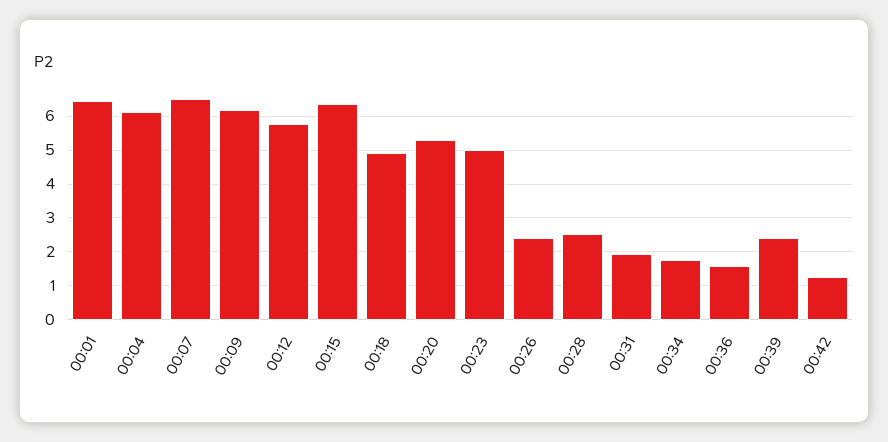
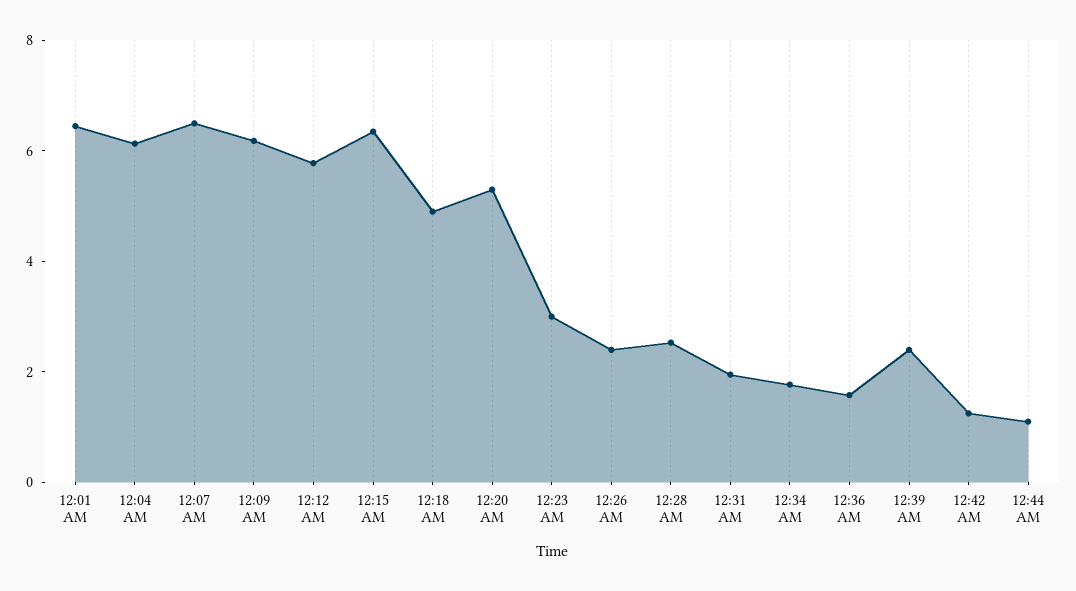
00:23: 5 -> 3
12:44 AM: none -> 1

